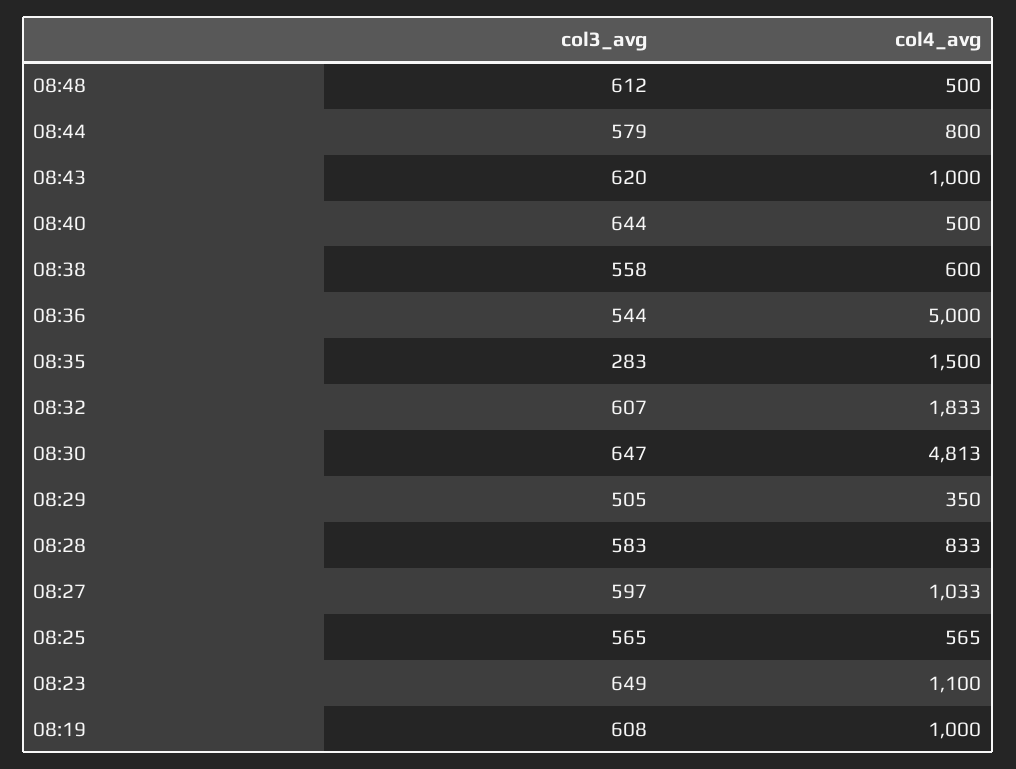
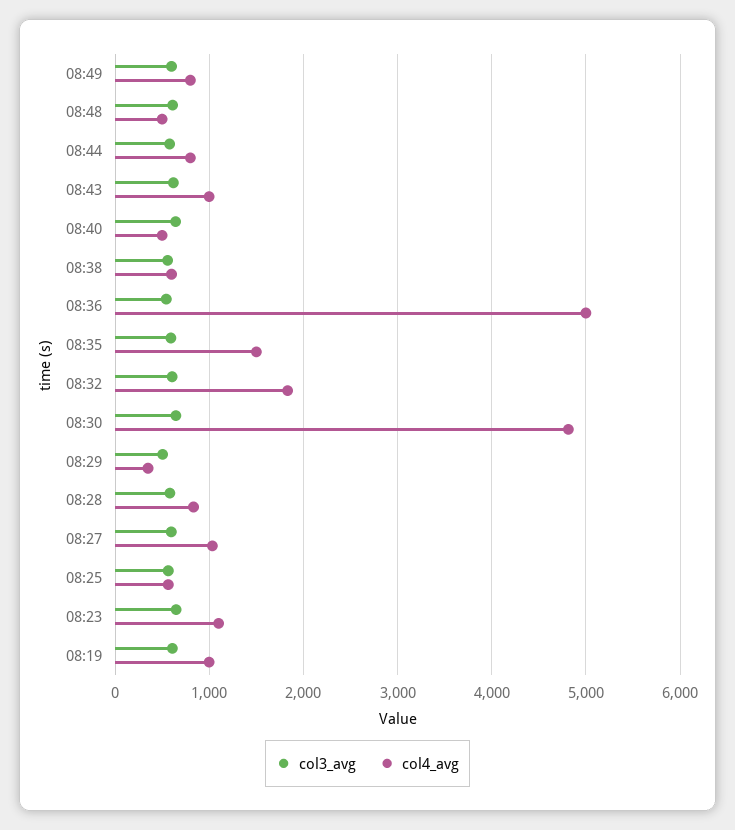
col3_avg, 08:35: 283 -> 600
col3_avg, 08:49: none -> 600
col4_avg, 08:49: none -> 800

